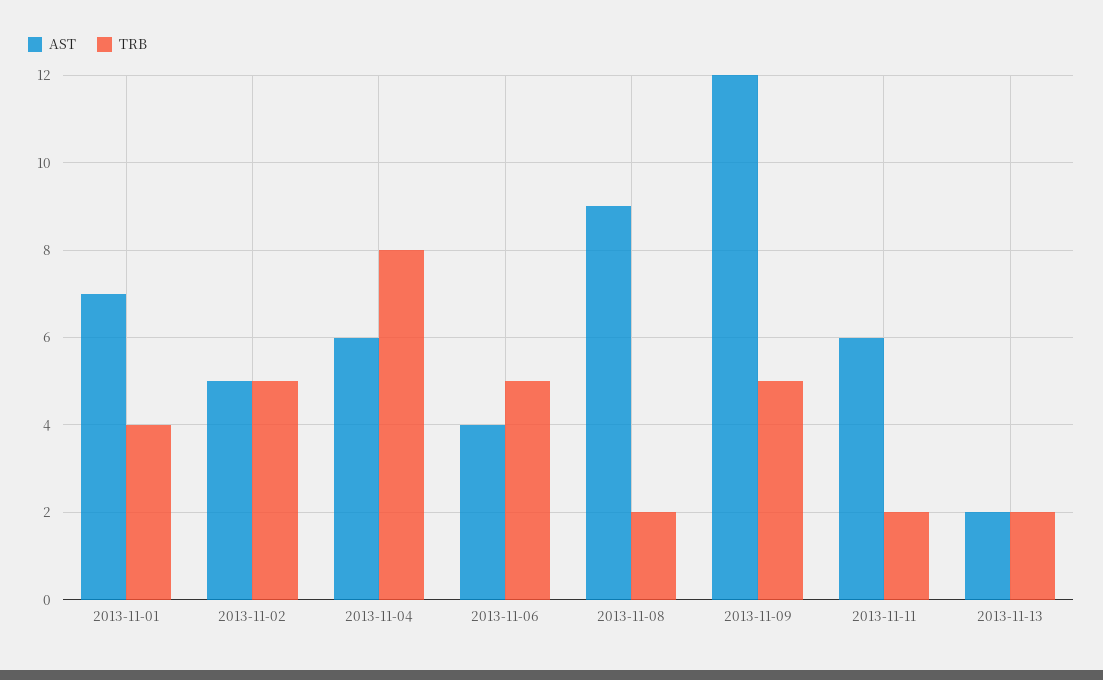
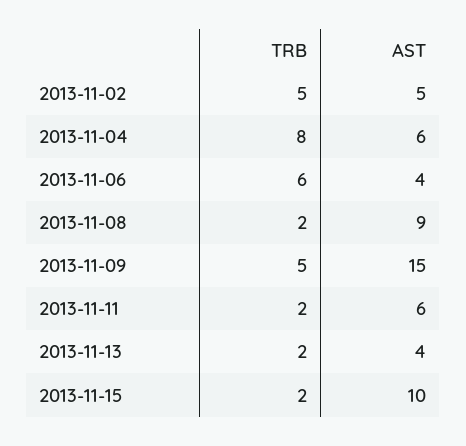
AST, 2013-11-01: 7 -> none
TRB, 2013-11-01: 4 -> none
TRB, 2013-11-06: 5 -> 6
AST, 2013-11-09: 12 -> 15
AST, 2013-11-13: 2 -> 4
TRB, 2013-11-15: none -> 2
AST, 2013-11-15: none -> 10

